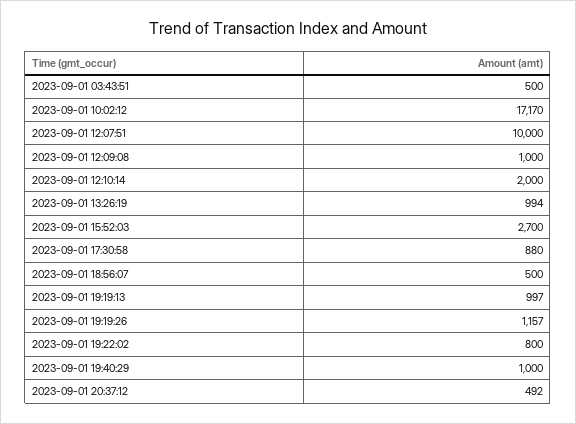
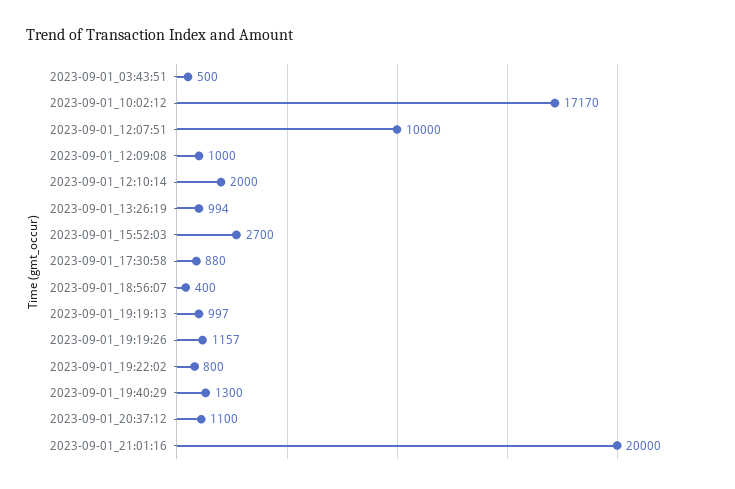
2023-09-01 18:56:07: 500 -> 400
2023-09-01 19:40:29: 1000 -> 1300
2023-09-01 20:37:12: 492 -> 1100
2023-09-01_21:01:16: none -> 20000

